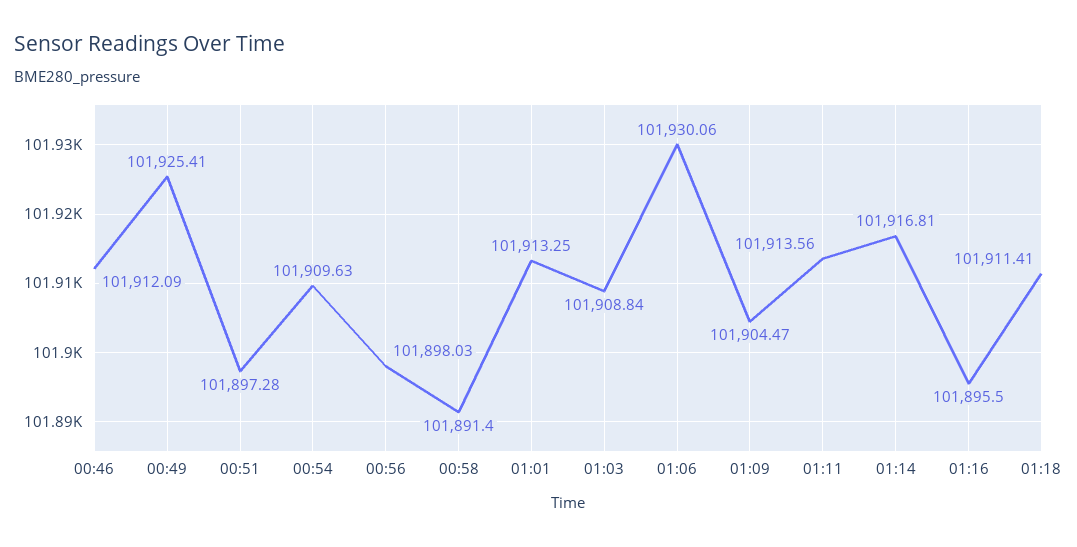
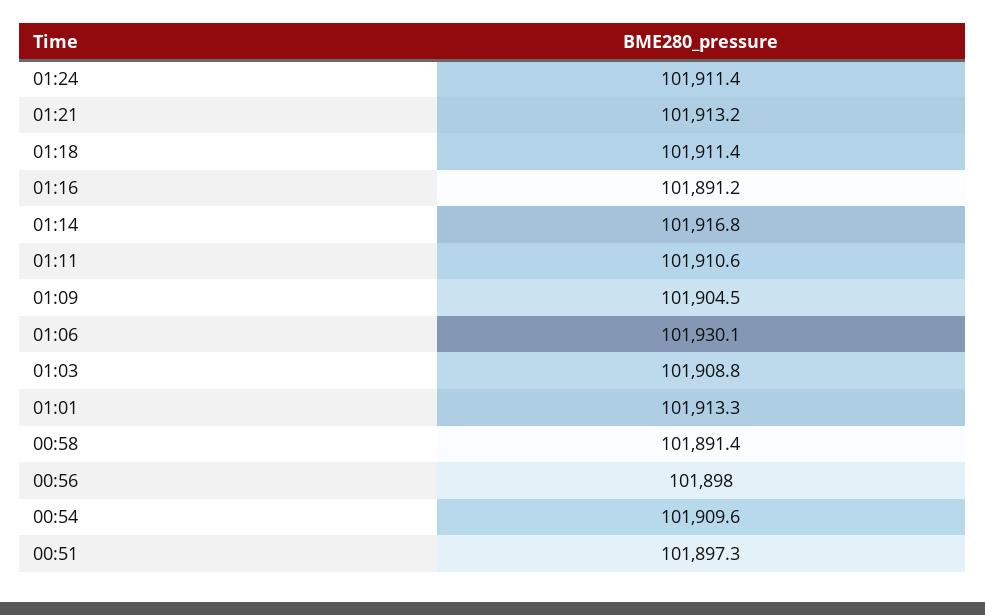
00:46: 101912.09 -> none
00:49: 101925.41 -> none
01:11: 101913.56 -> 101910.6
01:16: 101895.5 -> 101891.2
01:24: none -> 101911.4
01:21: none -> 101913.2

